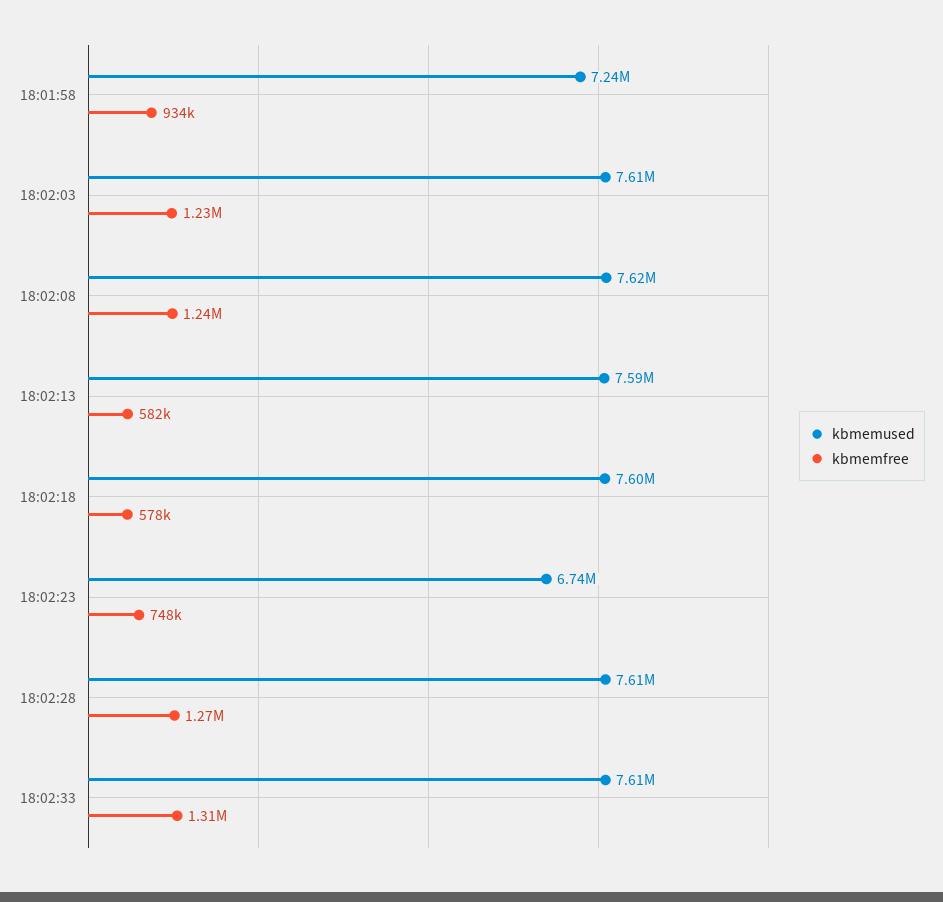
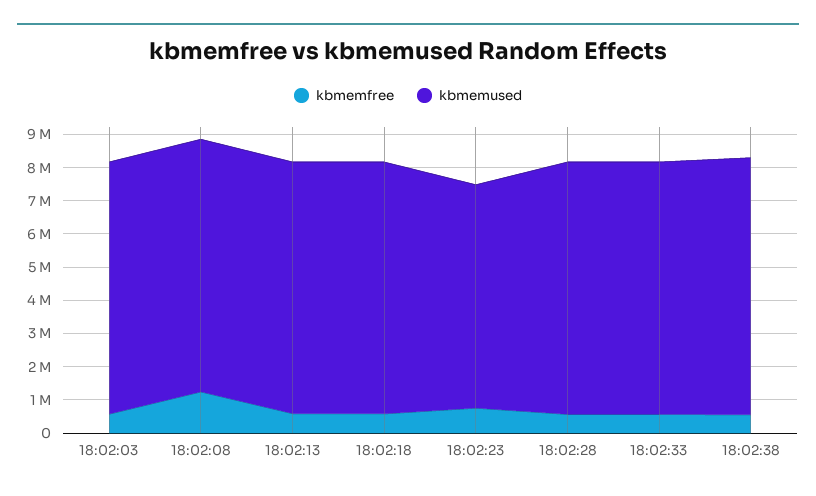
kbmemused, 18:01:58: 7240000 -> none
kbmemfree, 18:01:58: 934000 -> none
kbmemfree, 18:02:03: 1230000 -> 500000
kbmemfree, 18:02:28: 1270000 -> 500000
kbmemfree, 18:02:33: 1310000 -> 500000
kbmemfree, 18:02:38: none -> 500000
kbmemused, 18:02:38: none -> 7750000

